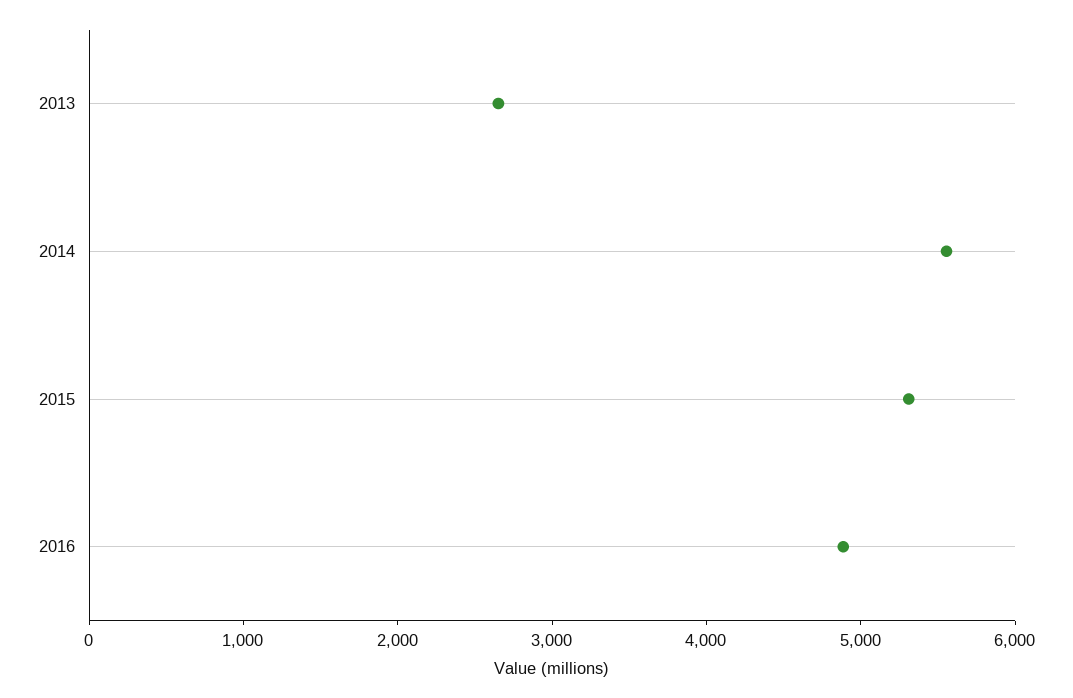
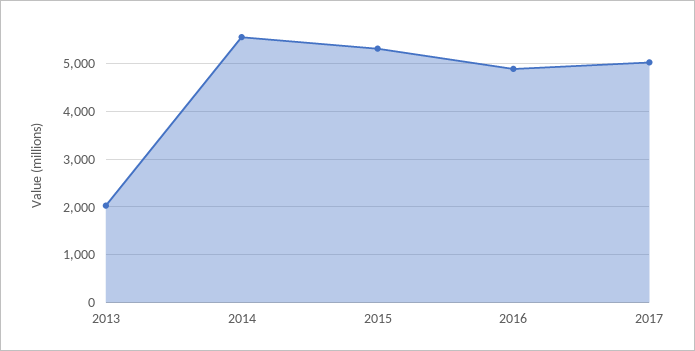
2013: 2600 -> 2000
2017: none -> 5000

